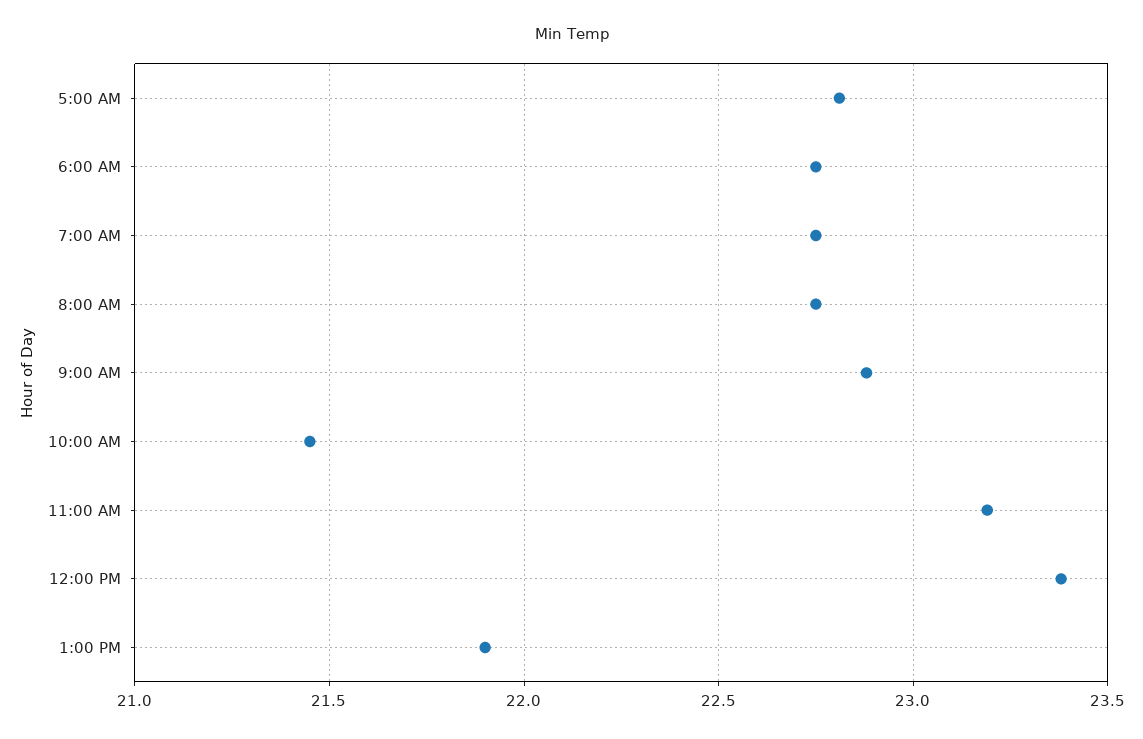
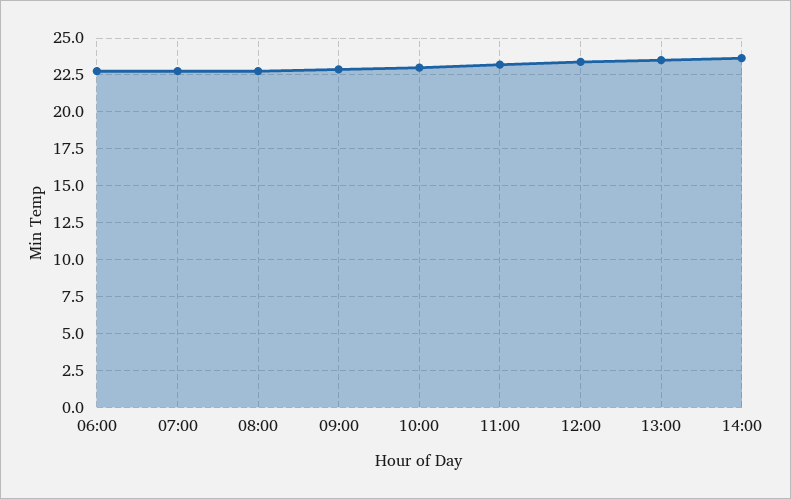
5:00 AM: 22.8 -> none
10:00 AM: 21.45 -> 23
1:00 PM: 21.9 -> 23.5
14:00: none -> 23.5

